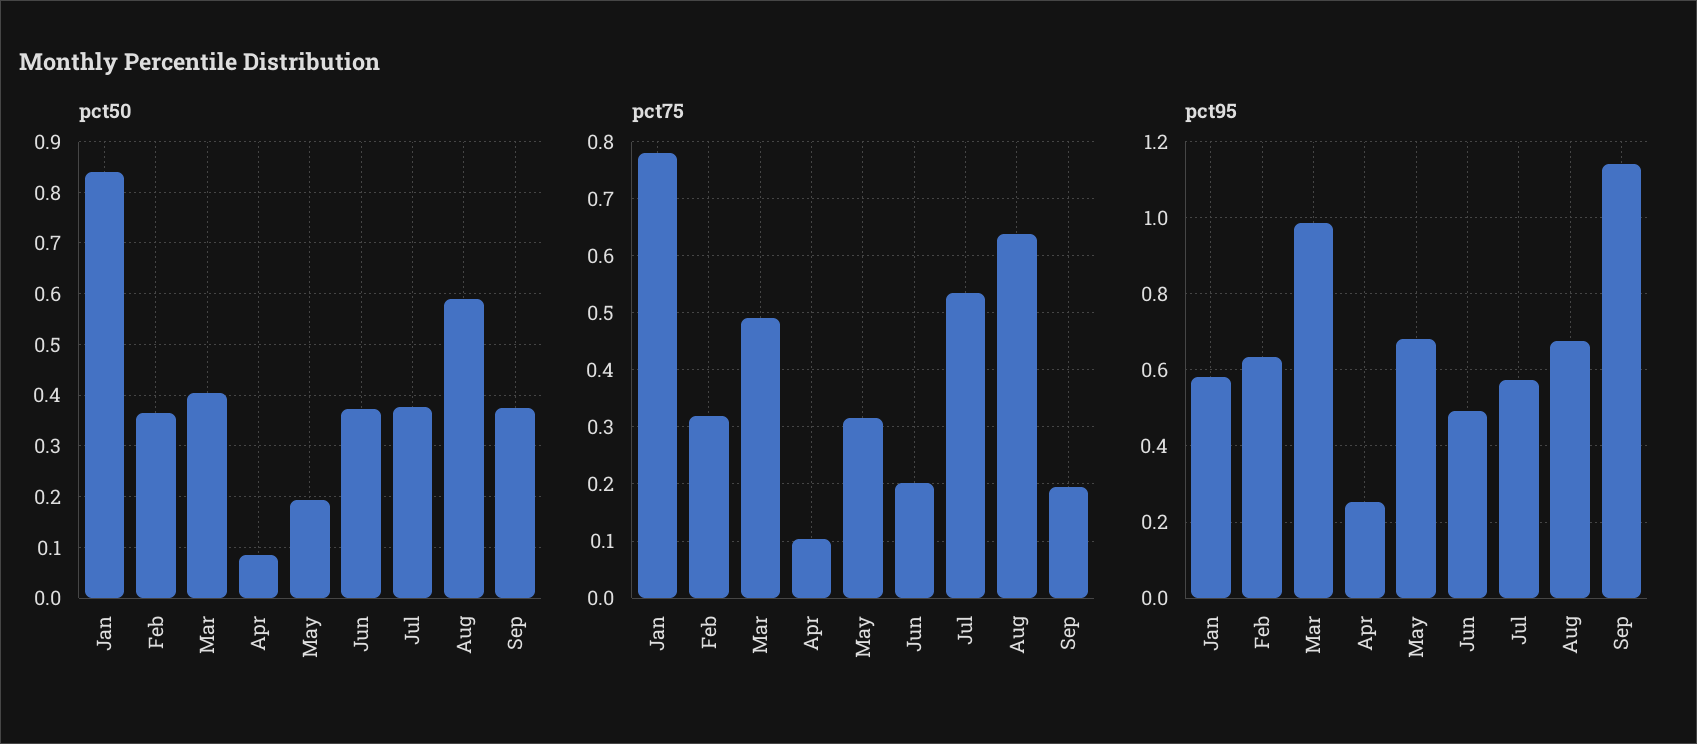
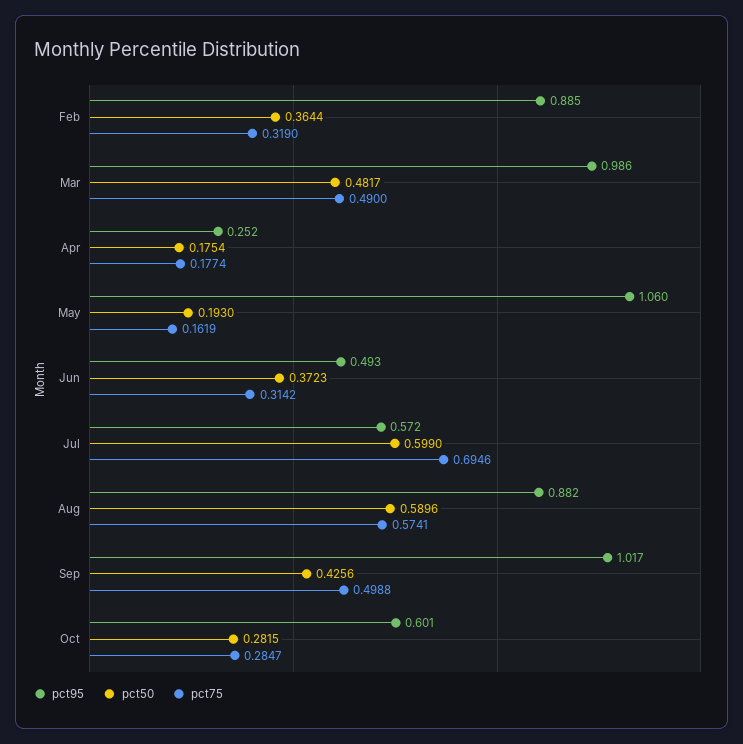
pct50, Jan: 0.84 -> none
pct50, Mar: 0.4 -> 0.4817
pct50, Apr: 0.08 -> 0.1754
pct50, Jul: 0.38 -> 0.599
pct50, Sep: 0.38 -> 0.4256
pct75, Jan: 0.78 -> none
pct75, Apr: 0.1 -> 0.1774
pct75, May: 0.32 -> 0.1619
pct75, Jun: 0.2 -> 0.3142
pct75, Jul: 0.54 -> 0.6946
pct75, Aug: 0.64 -> 0.5741
pct75, Sep: 0.2 -> 0.4988
pct95, Jan: 0.58 -> none
pct95, Feb: 0.64 -> 0.885
pct95, May: 0.68 -> 1.06
pct95, Aug: 0.68 -> 0.882
pct95, Sep: 1.14 -> 1.017
pct95, Oct: none -> 0.601
pct50, Oct: none -> 0.2815
pct75, Oct: none -> 0.2847

